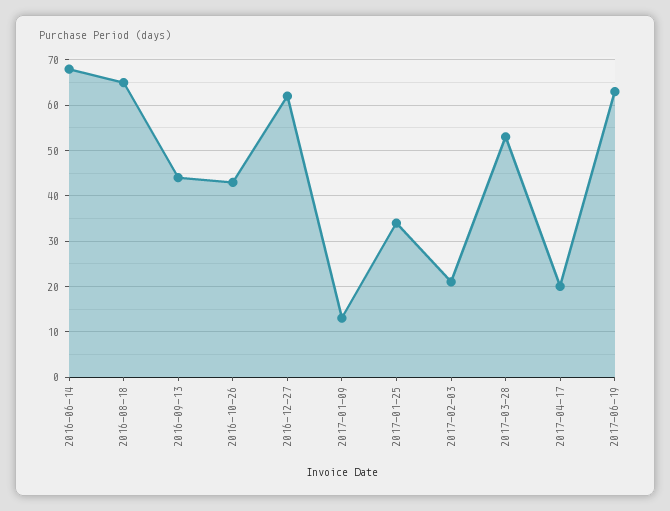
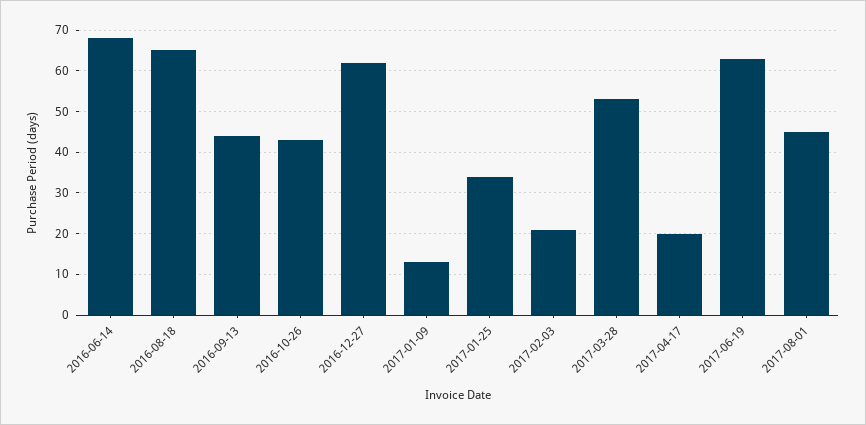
2017-08-01: none -> 45

